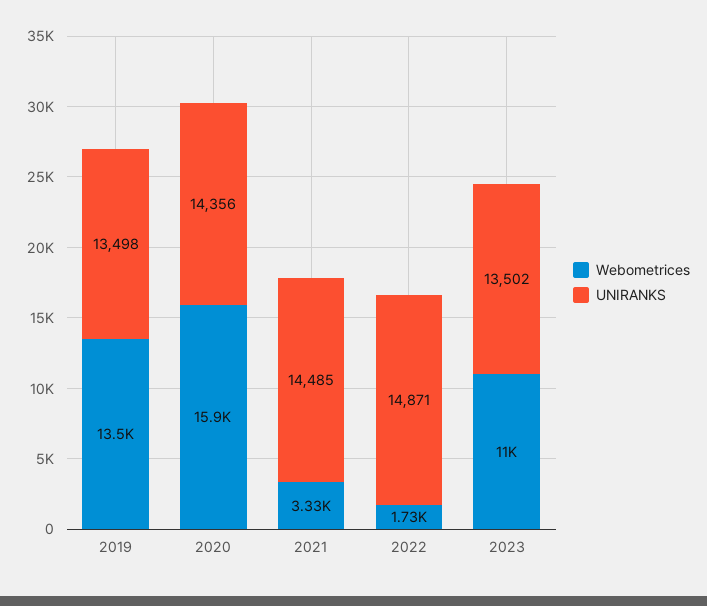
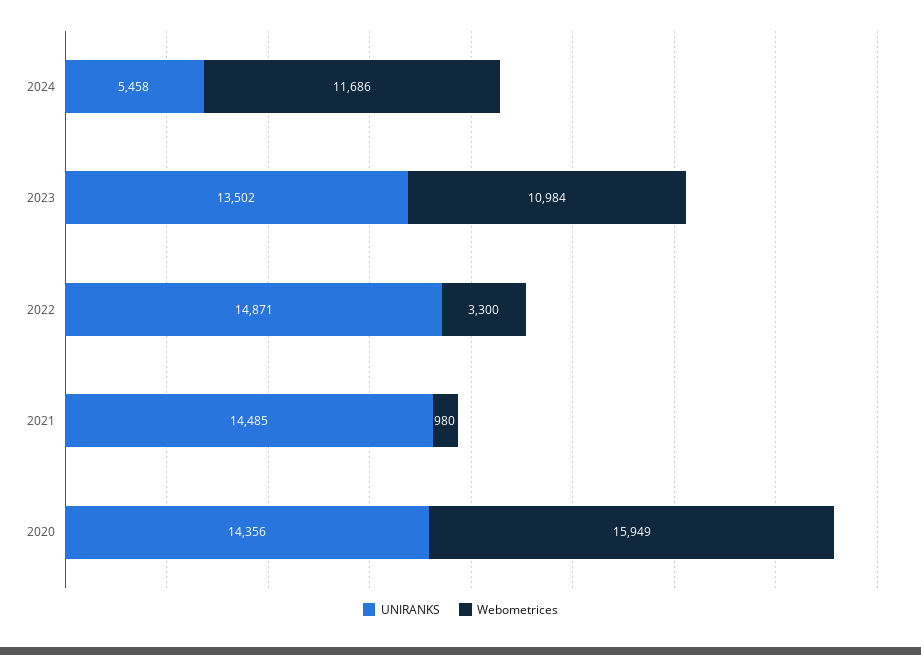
Webometrices, 2019: 13500 -> none
UNIRANKS, 2019: 13498 -> none
Webometrices, 2021: 3330 -> 980
Webometrices, 2022: 1730 -> 3300
UNIRANKS, 2024: none -> 5458
Webometrices, 2024: none -> 11686

